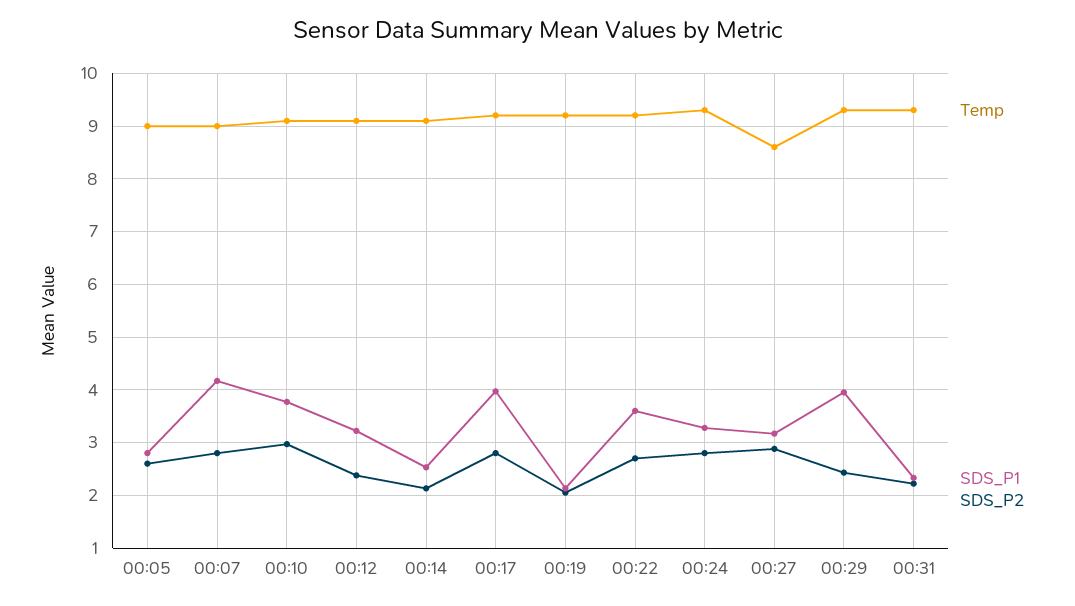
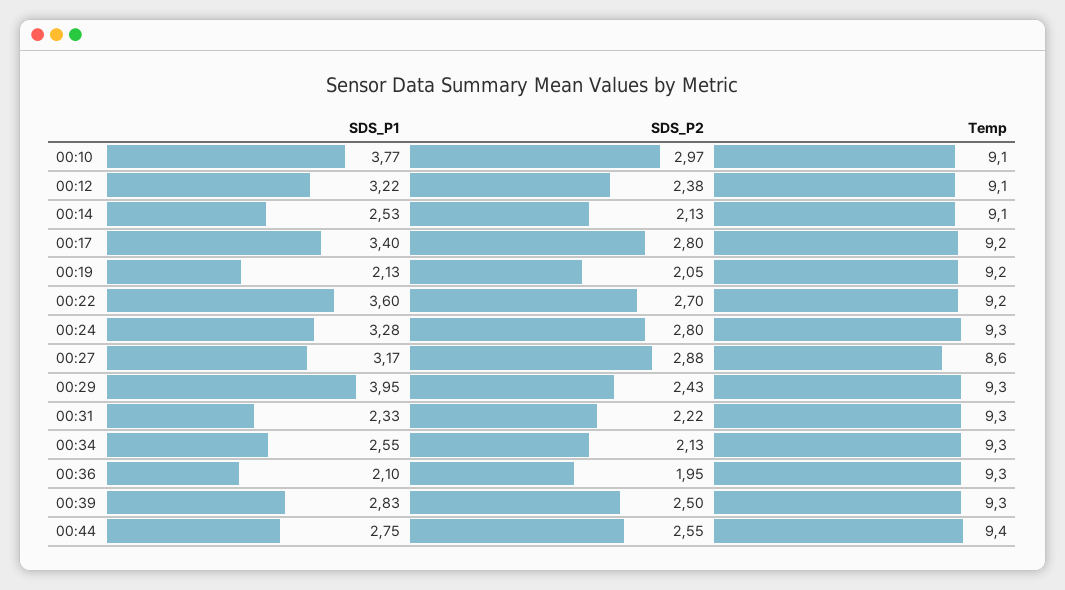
Temp, 00:05: 9 -> none
SDS_P1, 00:05: 2.8 -> none
SDS_P2, 00:05: 2.6 -> none
Temp, 00:07: 9 -> none
SDS_P1, 00:07: 4.2 -> none
SDS_P2, 00:07: 2.8 -> none
SDS_P1, 00:17: 4 -> 3.4
SDS_P1, 00:34: none -> 2.55
SDS_P2, 00:34: none -> 2.13
Temp, 00:34: none -> 9.3
SDS_P1, 00:36: none -> 2.1
SDS_P2, 00:36: none -> 1.95
Temp, 00:36: none -> 9.3
SDS_P1, 00:39: none -> 2.83
SDS_P2, 00:39: none -> 2.5
Temp, 00:39: none -> 9.3
SDS_P1, 00:44: none -> 2.75
SDS_P2, 00:44: none -> 2.55
Temp, 00:44: none -> 9.4

